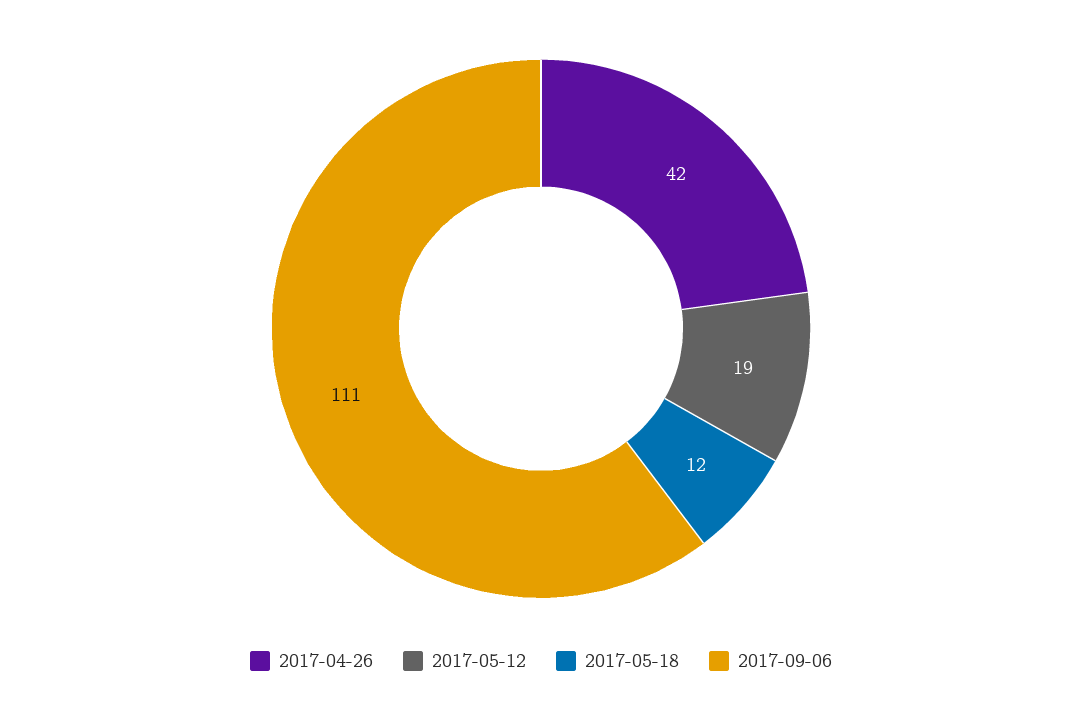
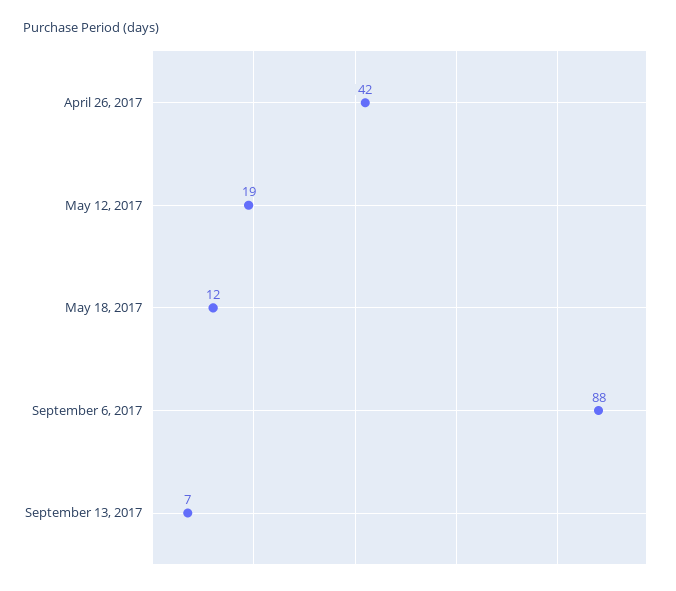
2017-09-06: 111 -> 88
September 13, 2017: none -> 7

